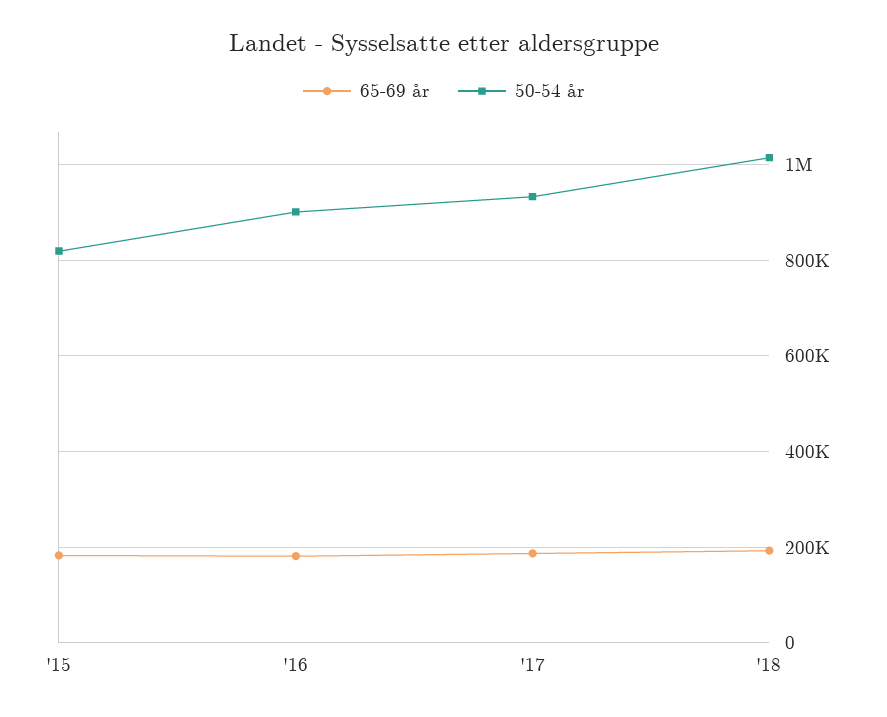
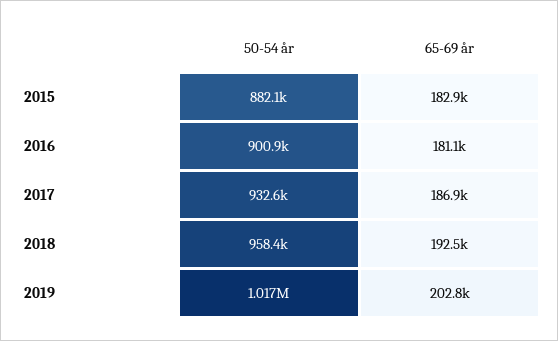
50-54 år, '15: 820000 -> 882100
50-54 år, '18: 1020000 -> 958400
50-54 år, 2019: none -> 1017000
65-69 år, 2019: none -> 202800

